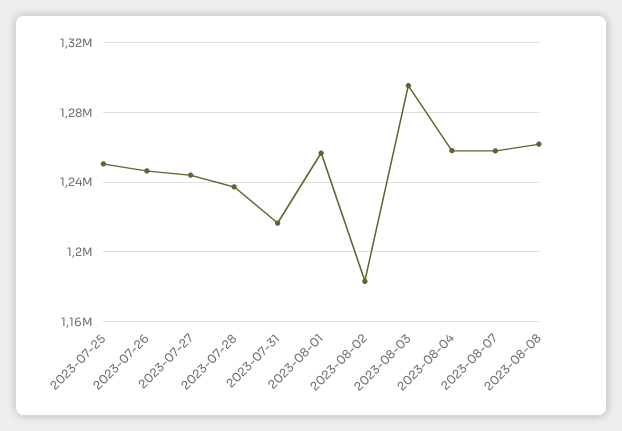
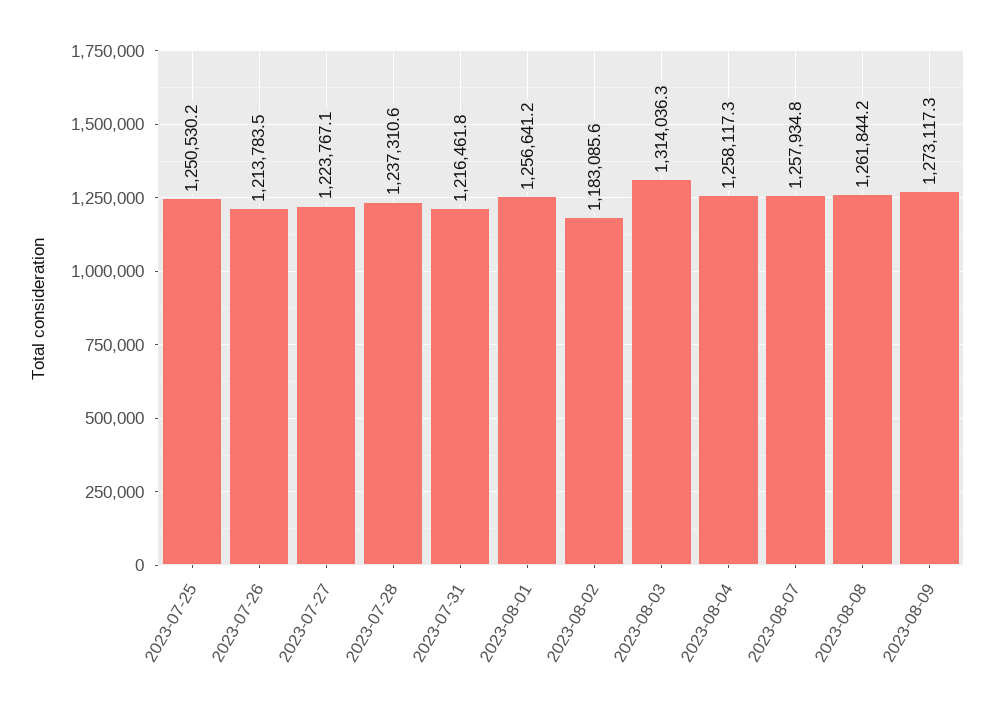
2023-07-26: 1245000 -> 1213783.5
2023-07-27: 1245000 -> 1223767.1
2023-08-03: 1295000 -> 1314036.3
2023-08-09: none -> 1273117.3

